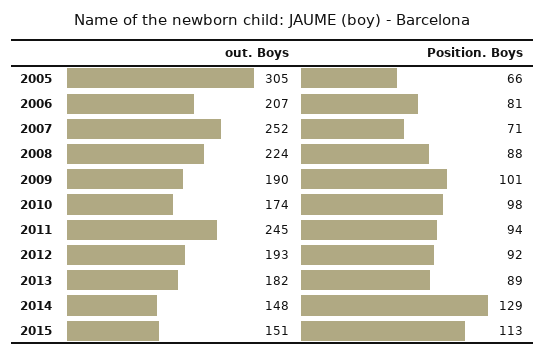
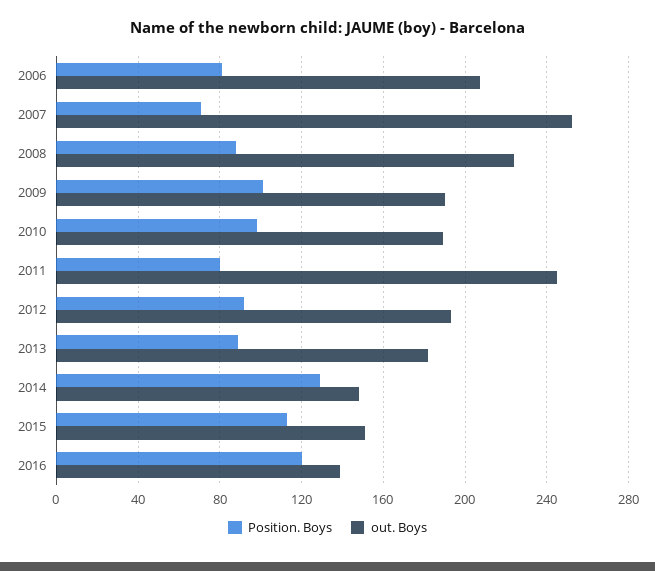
out. Boys, 2005: 305 -> none
Position. Boys, 2005: 66 -> none
out. Boys, 2010: 174 -> 190
Position. Boys, 2011: 94 -> 80
Position. Boys, 2016: none -> 120
out. Boys, 2016: none -> 140

